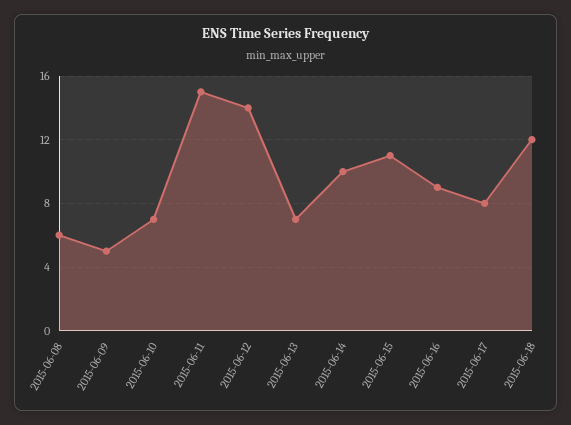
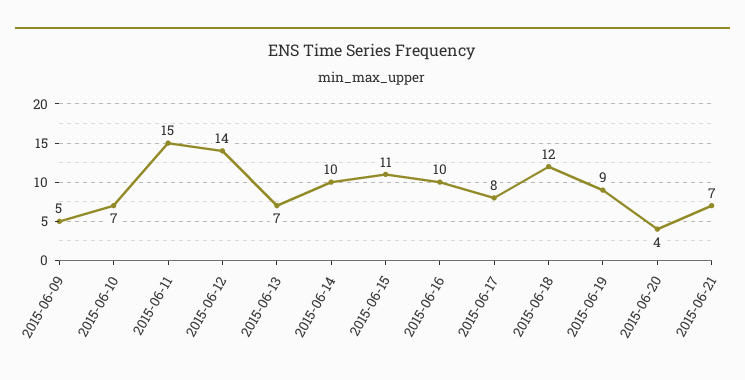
2015-06-08: 6 -> none
2015-06-16: 9 -> 10
2015-06-19: none -> 9
2015-06-20: none -> 4
2015-06-21: none -> 7

